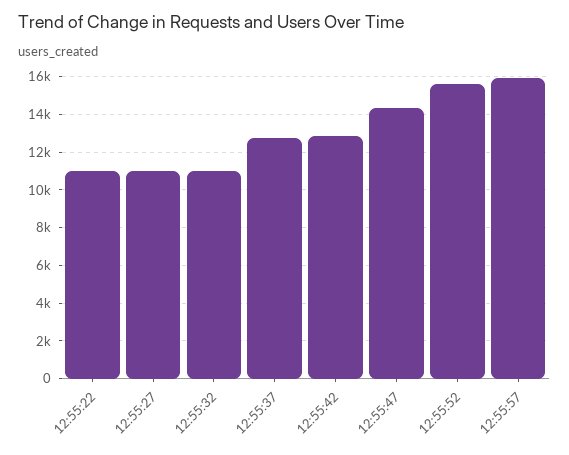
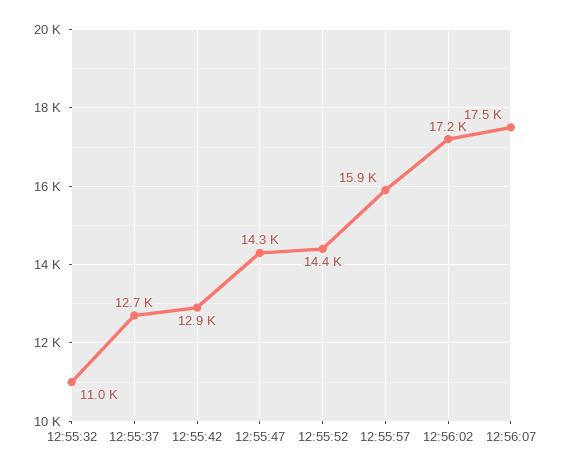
12:55:22: 11000 -> none
12:55:27: 11000 -> none
12:55:52: 15500 -> 14400
12:56:02: none -> 17200
12:56:07: none -> 17500

